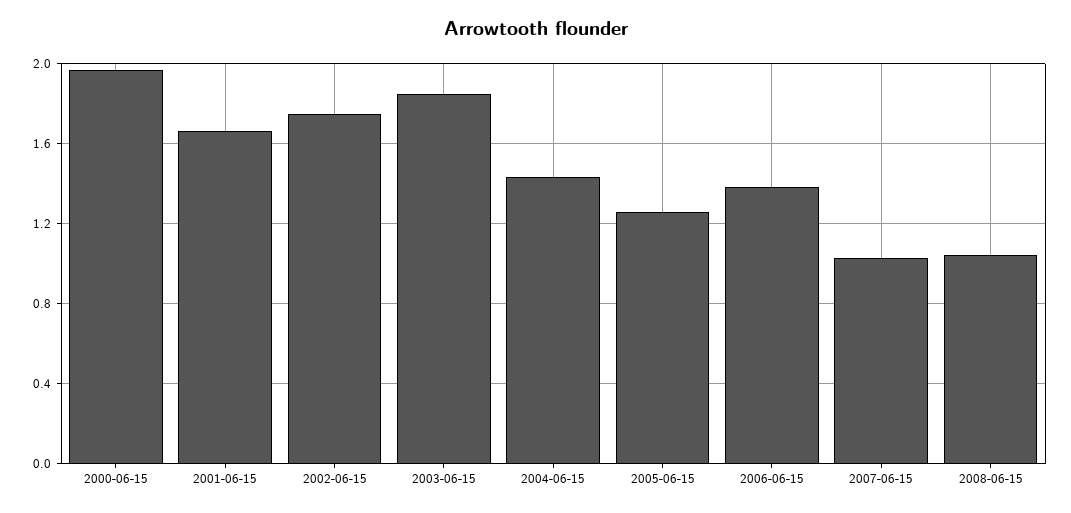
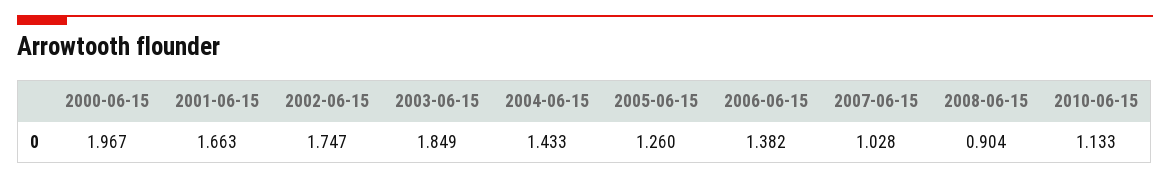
2008-06-15: 1.05 -> 0.904
2010-06-15: none -> 1.133

